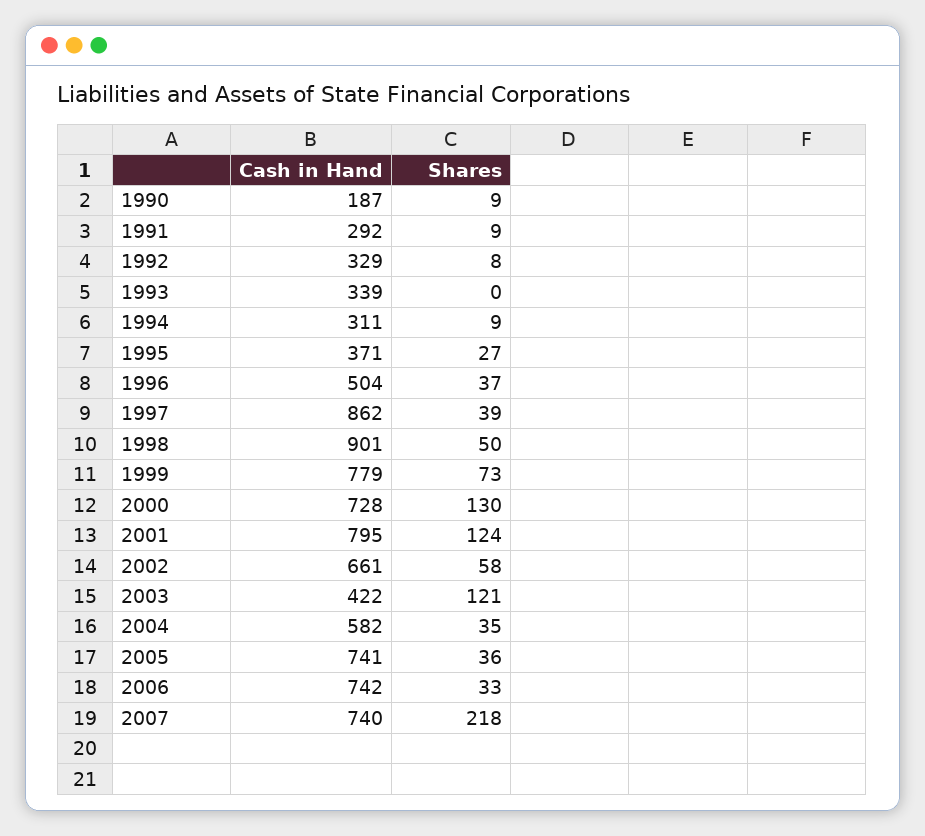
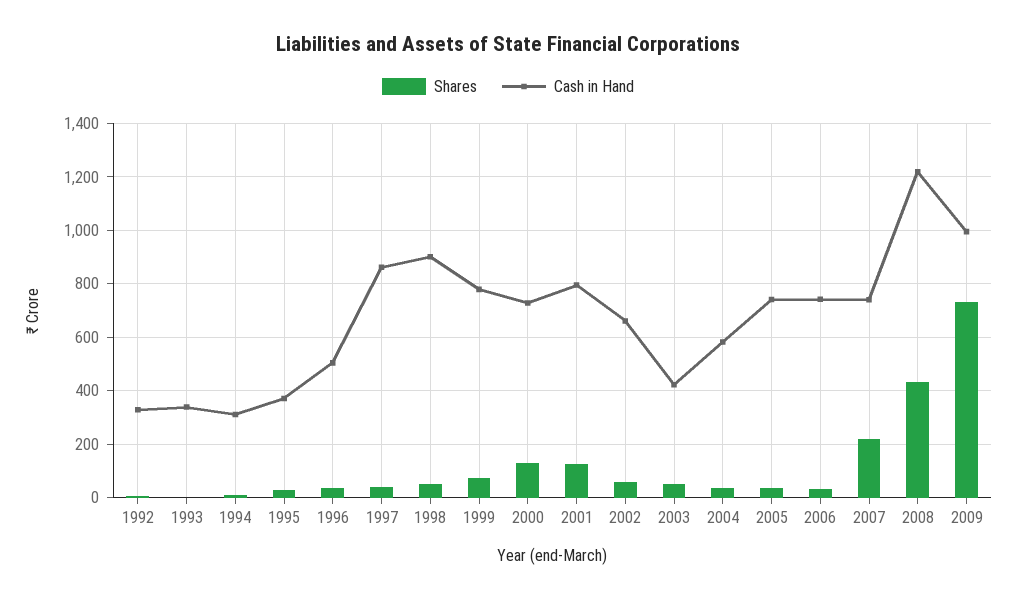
Cash in Hand, 1990: 187 -> none
Shares, 1990: 9 -> none
Cash in Hand, 1991: 292 -> none
Shares, 1991: 9 -> none
Shares, 2003: 121 -> 50
Shares, 2008: none -> 425
Cash in Hand, 2008: none -> 1225
Shares, 2009: none -> 725
Cash in Hand, 2009: none -> 1000

